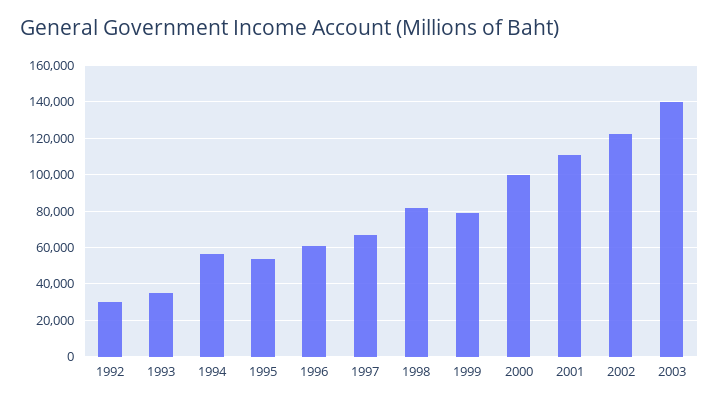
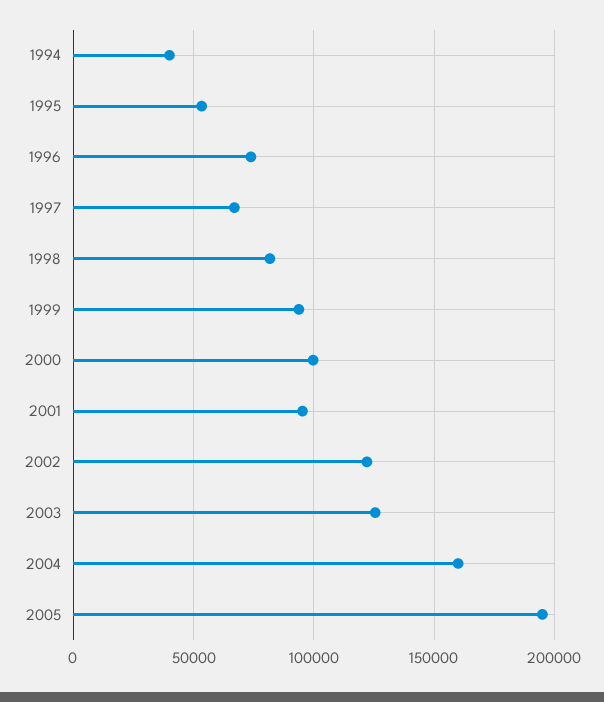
1992: 30000 -> none
1993: 35000 -> none
1994: 55000 -> 40000
1996: 60000 -> 75000
1999: 80000 -> 95000
2001: 110000 -> 95000
2003: 140000 -> 125000
2004: none -> 160000
2005: none -> 195000

